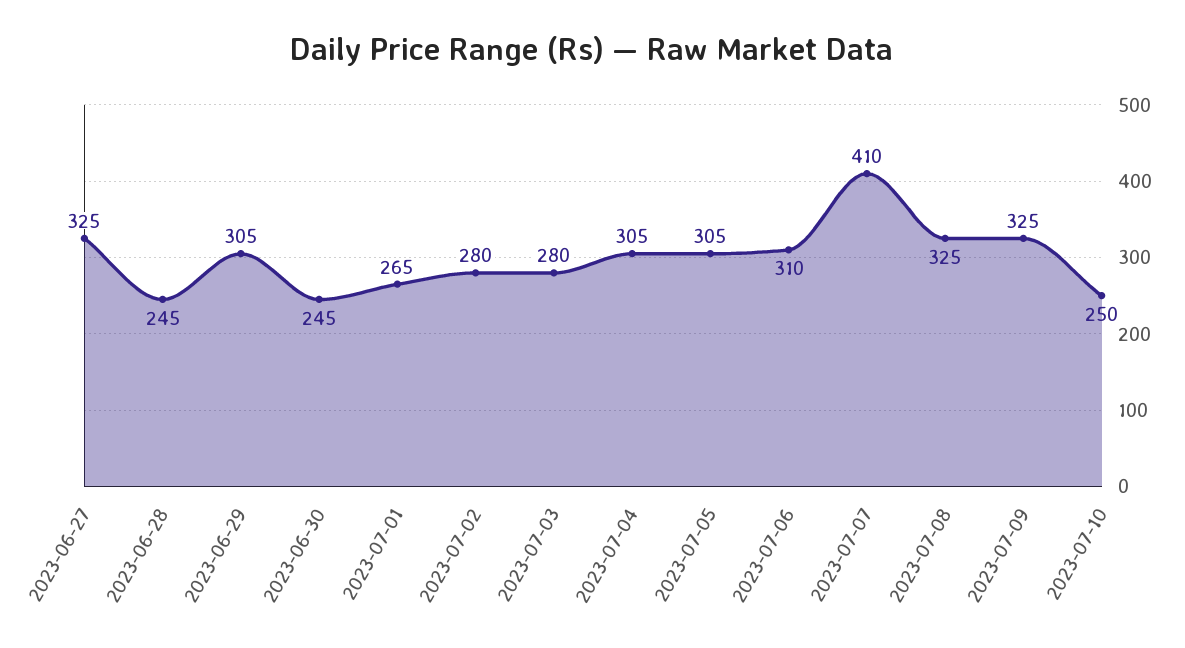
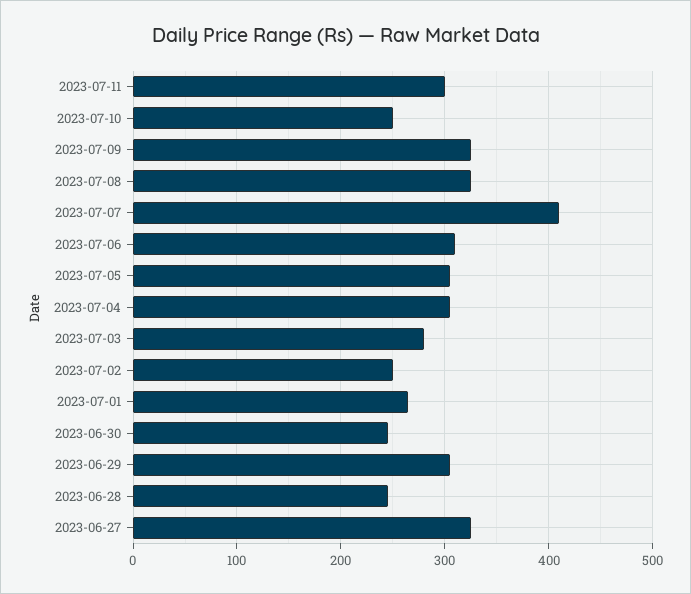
2023-07-02: 280 -> 250
2023-07-11: none -> 300

